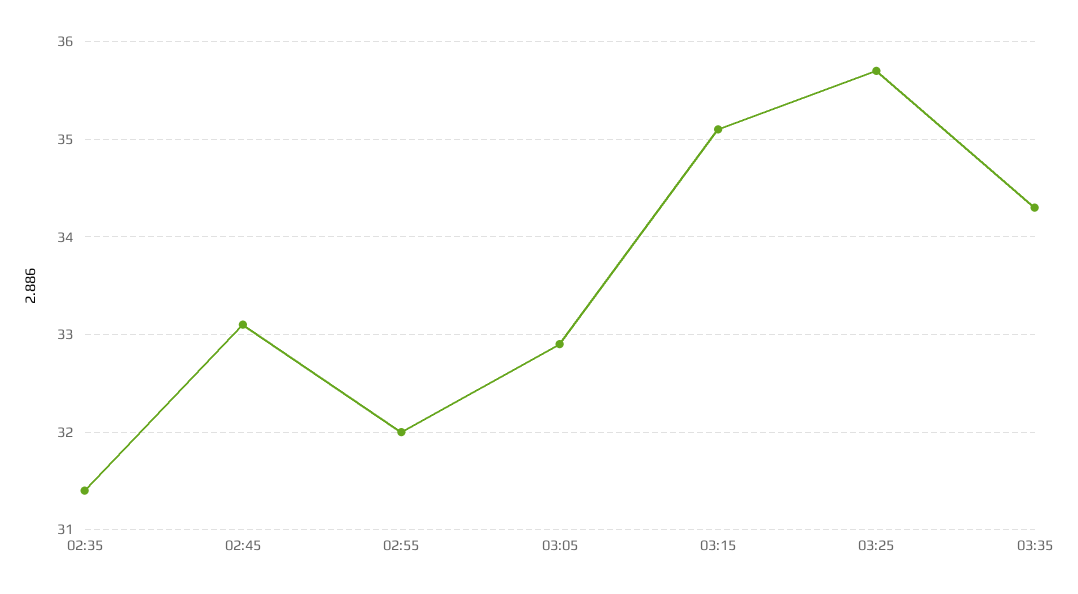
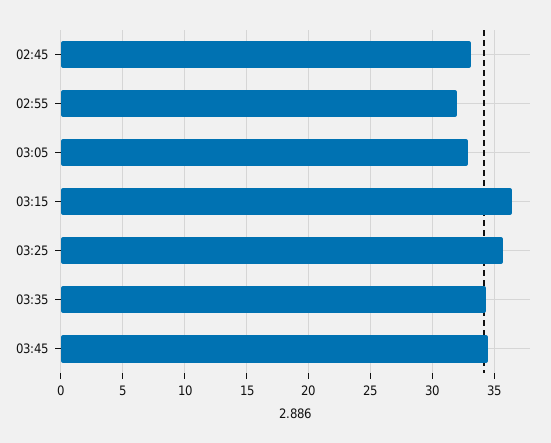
02:35: 31.4 -> none
03:15: 35.1 -> 36.5
03:45: none -> 34.5

